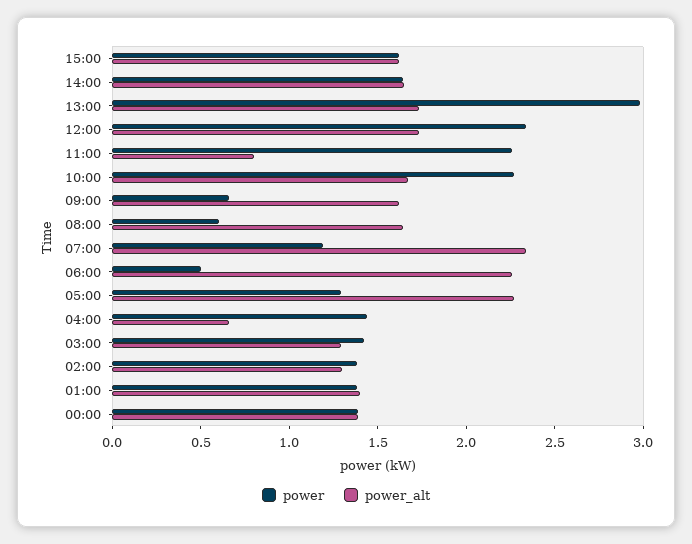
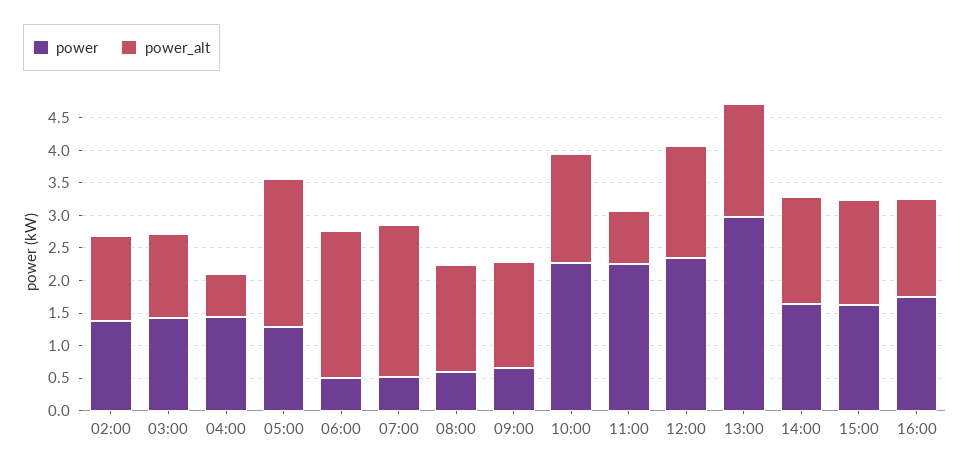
power, 07:00: 1.2 -> 0.5
power, 01:00: 1.4 -> none
power_alt, 01:00: 1.4 -> none
power, 00:00: 1.4 -> none
power_alt, 00:00: 1.4 -> none
power, 16:00: none -> 1.75
power_alt, 16:00: none -> 1.5

